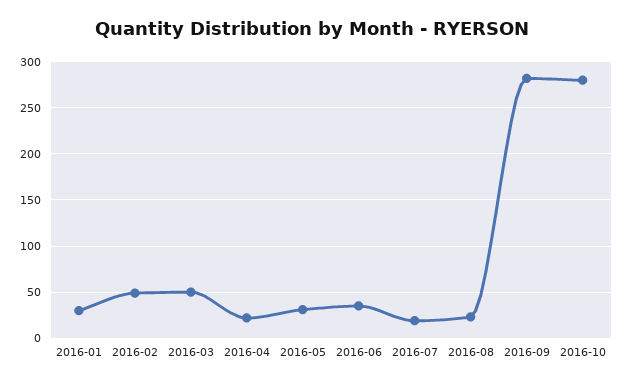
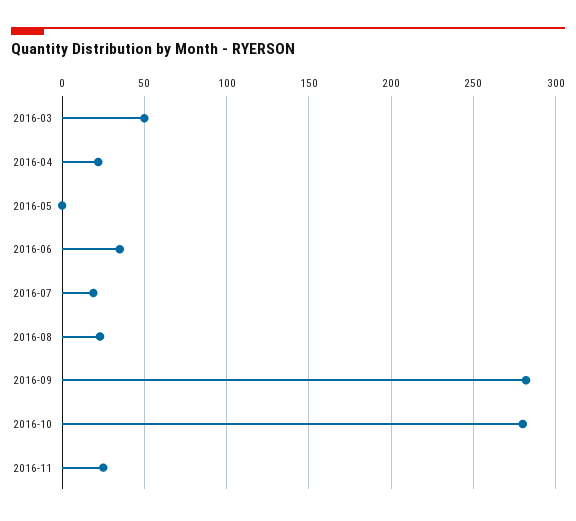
2016-01: 30 -> none
2016-02: 50 -> none
2016-05: 30 -> 0
2016-11: none -> 25

